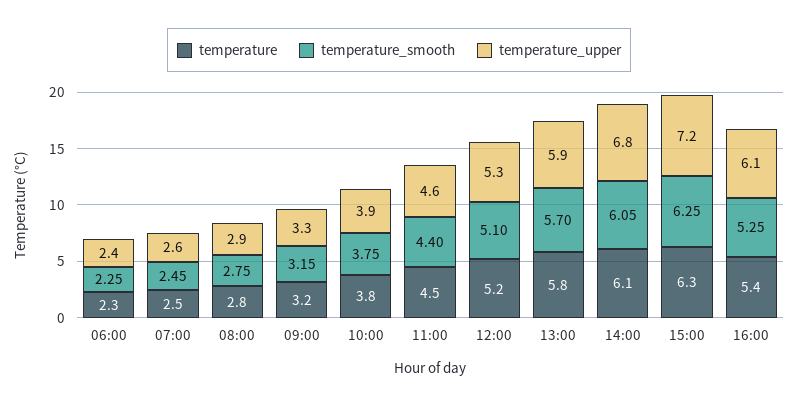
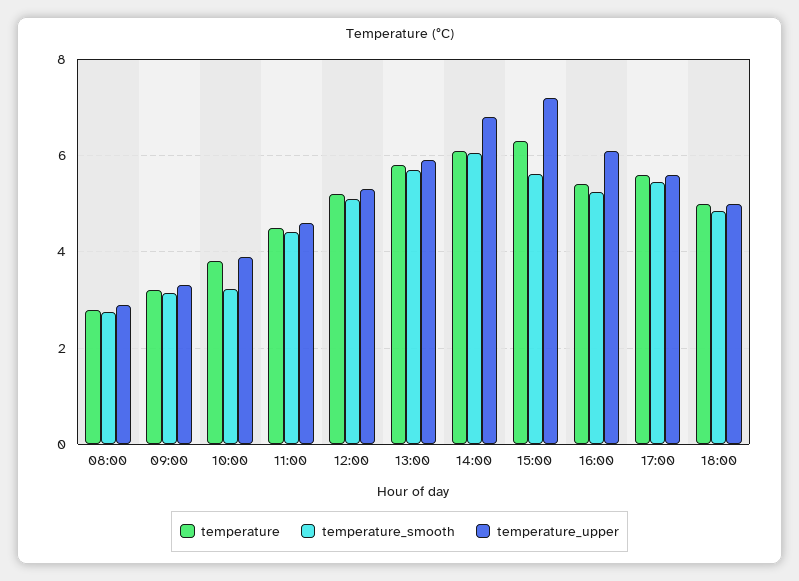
temperature, 06:00: 2.3 -> none
temperature_smooth, 06:00: 2.25 -> none
temperature_upper, 06:00: 2.4 -> none
temperature, 07:00: 2.5 -> none
temperature_smooth, 07:00: 2.45 -> none
temperature_upper, 07:00: 2.6 -> none
temperature_smooth, 10:00: 3.75 -> 3.2
temperature_smooth, 15:00: 6.25 -> 5.6
temperature, 17:00: none -> 5.6
temperature_smooth, 17:00: none -> 5.4
temperature_upper, 17:00: none -> 5.6
temperature, 18:00: none -> 5
temperature_smooth, 18:00: none -> 4.8
temperature_upper, 18:00: none -> 5

